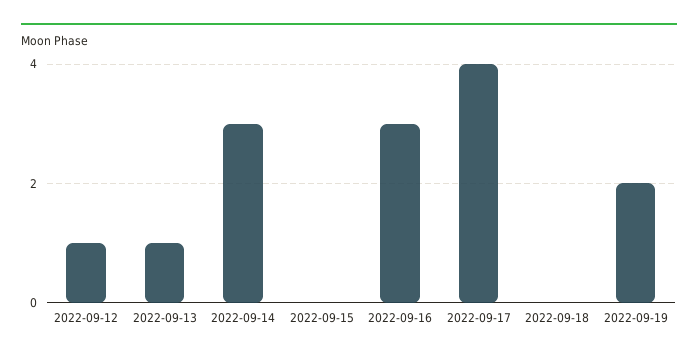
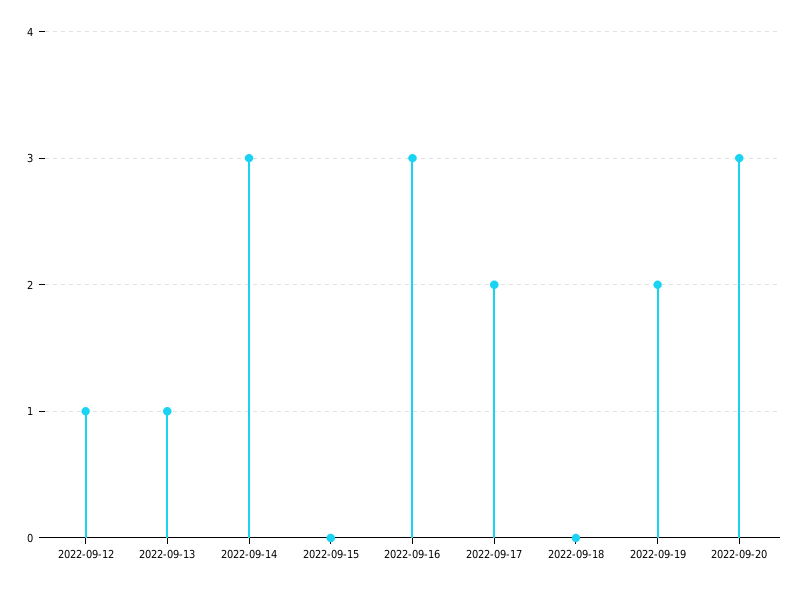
2022-09-17: 4 -> 2
2022-09-20: none -> 3

